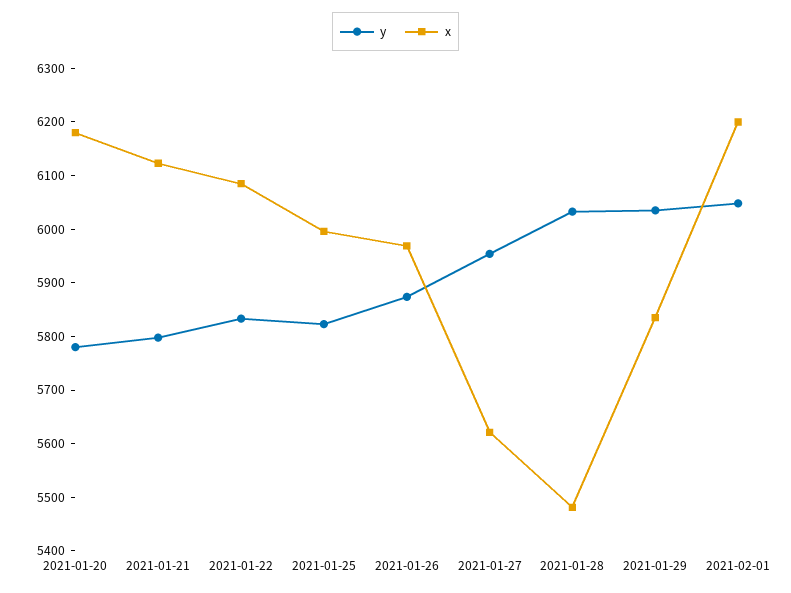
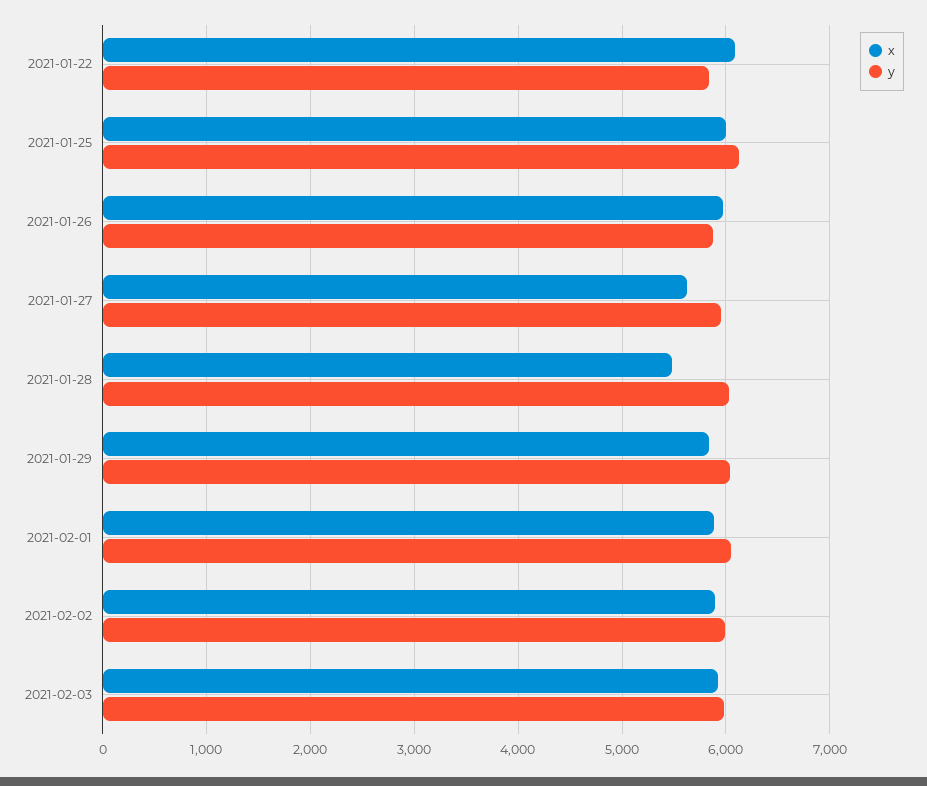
y, 2021-01-20: 5780 -> none
x, 2021-01-20: 6180 -> none
y, 2021-01-21: 5800 -> none
x, 2021-01-21: 6120 -> none
y, 2021-01-25: 5820 -> 6100
x, 2021-02-01: 6200 -> 5900
x, 2021-02-02: none -> 5900
y, 2021-02-02: none -> 6000
x, 2021-02-03: none -> 5900
y, 2021-02-03: none -> 6000

